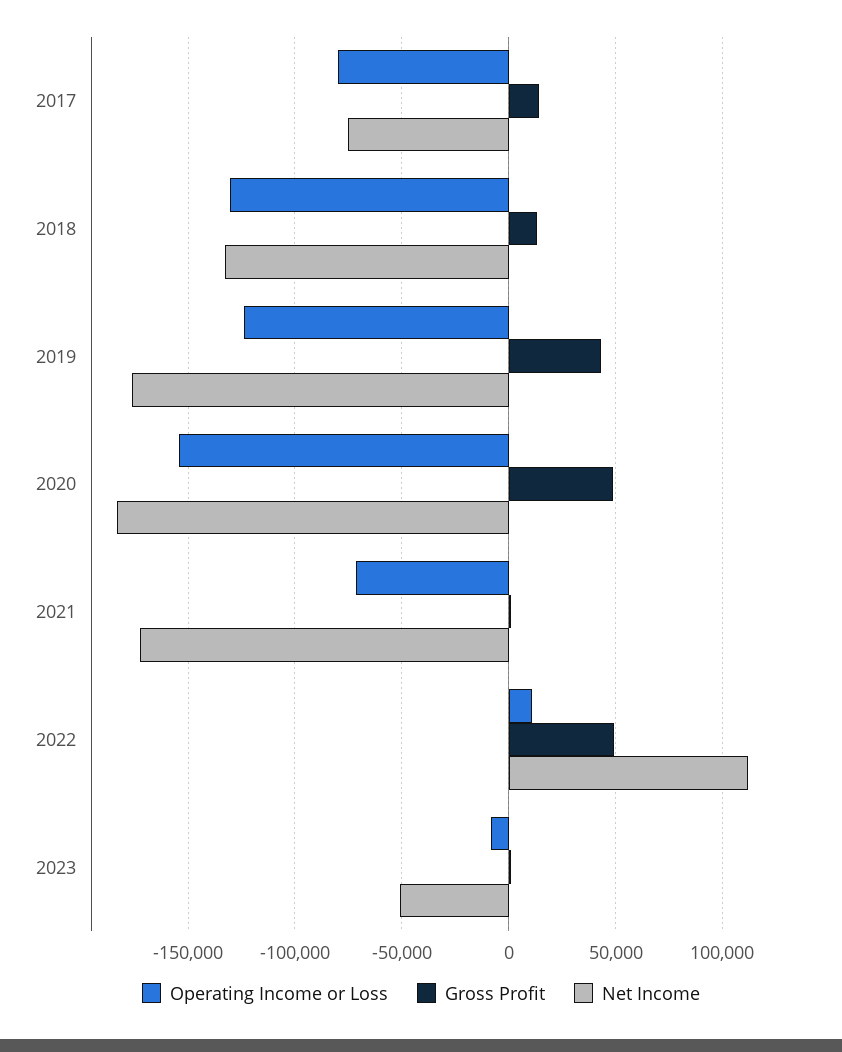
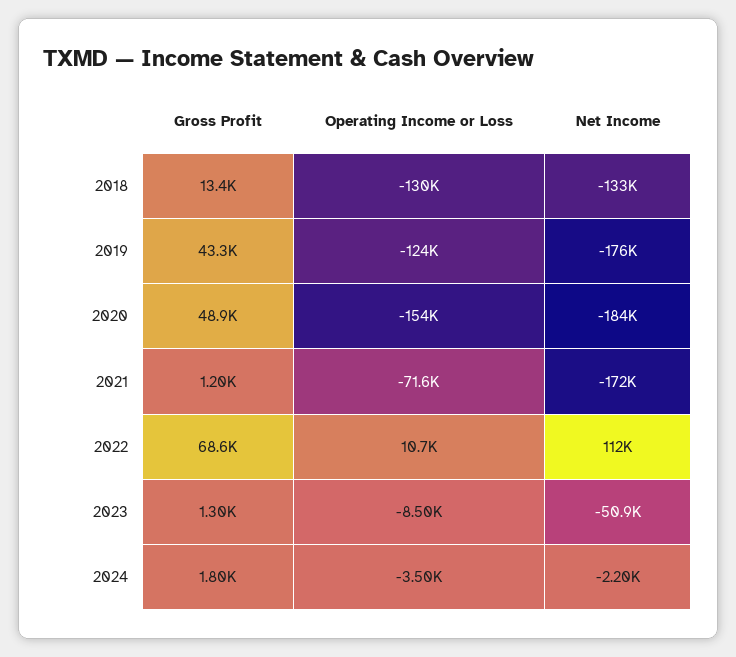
Operating Income or Loss, 2017: -80000 -> none
Gross Profit, 2017: 15000 -> none
Net Income, 2017: -75000 -> none
Gross Profit, 2022: 50000 -> 68600
Gross Profit, 2024: none -> 1800
Operating Income or Loss, 2024: none -> -3500
Net Income, 2024: none -> -2200

